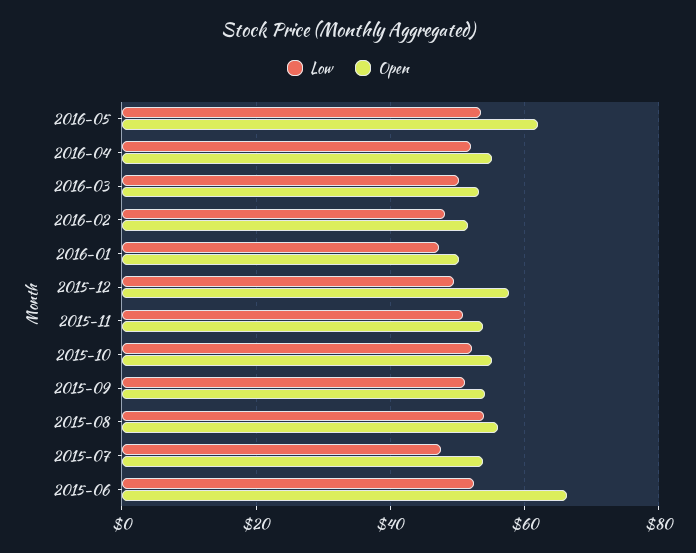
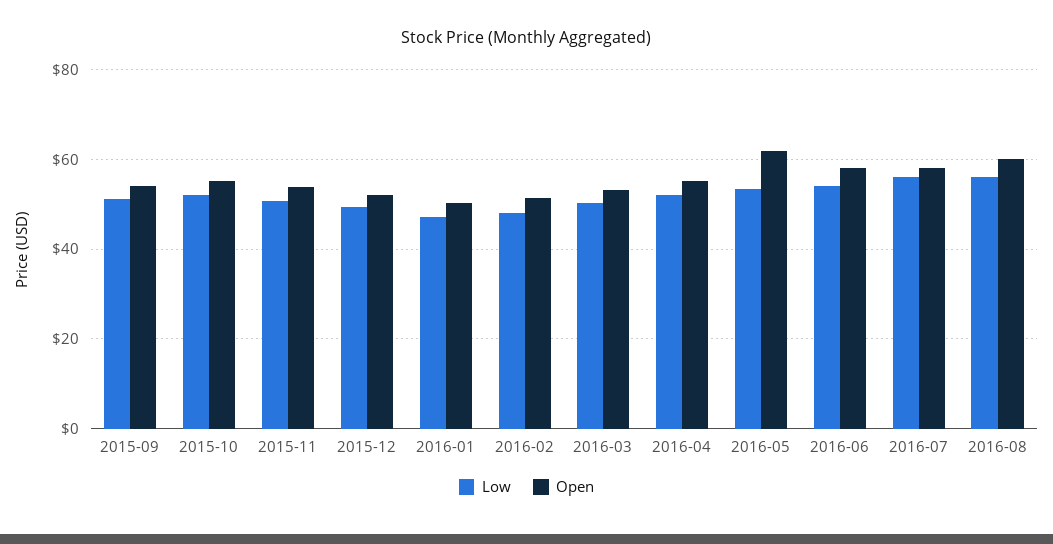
Open, 2015-12: 58 -> 52
Low, 2015-08: 54 -> none
Open, 2015-08: 56 -> none
Low, 2015-07: 48 -> none
Open, 2015-07: 54 -> none
Low, 2015-06: 52 -> none
Open, 2015-06: 66 -> none
Low, 2016-06: none -> 54
Open, 2016-06: none -> 58
Low, 2016-07: none -> 56
Open, 2016-07: none -> 58
Low, 2016-08: none -> 56
Open, 2016-08: none -> 60

